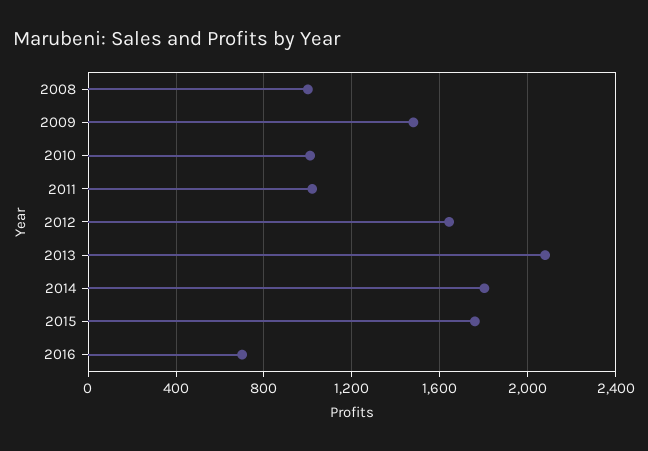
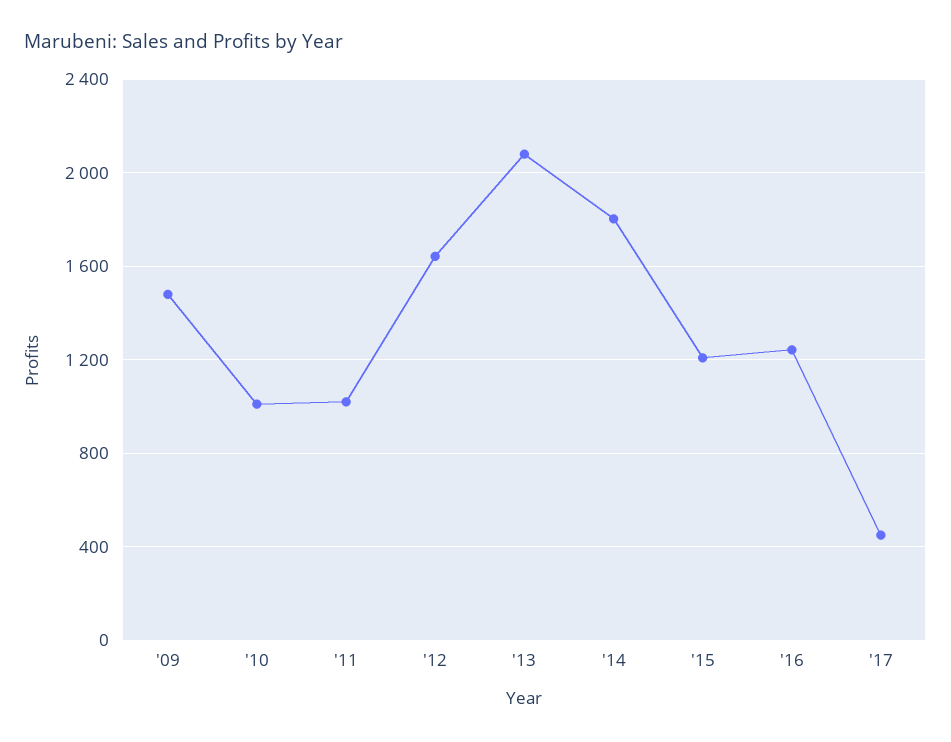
2008: 1000 -> none
2015: 1750 -> 1200
2016: 700 -> 1250
'17: none -> 450

